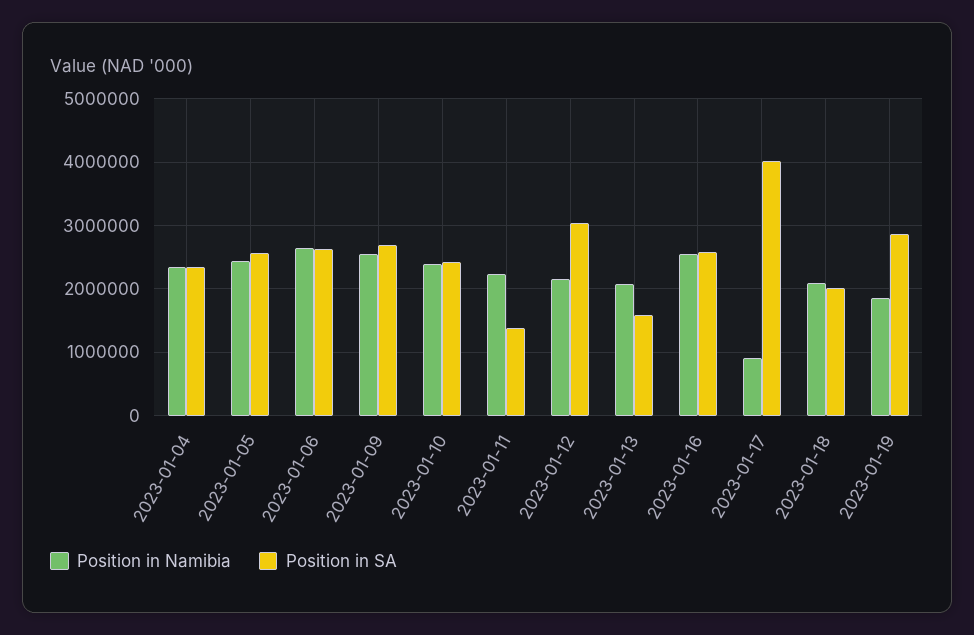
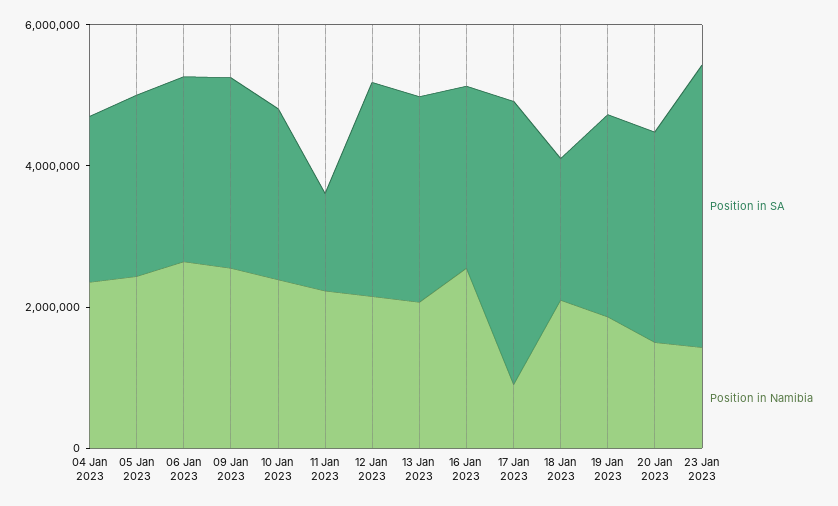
Position in SA, 2023-01-13: 1600000 -> 3000000
Position in SA, 20 Jan 2023: none -> 3000000
Position in Namibia, 20 Jan 2023: none -> 1500000
Position in SA, 23 Jan 2023: none -> 4000000
Position in Namibia, 23 Jan 2023: none -> 1500000

